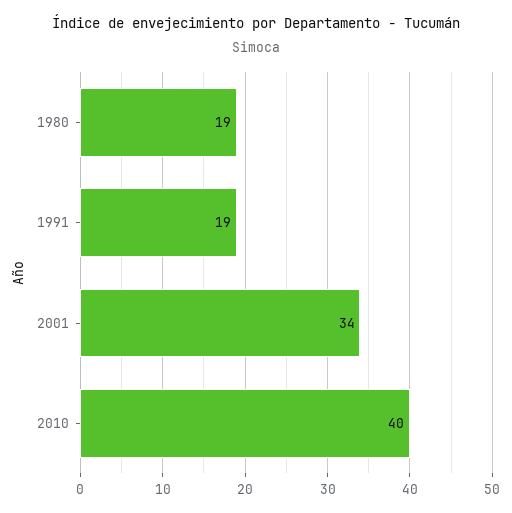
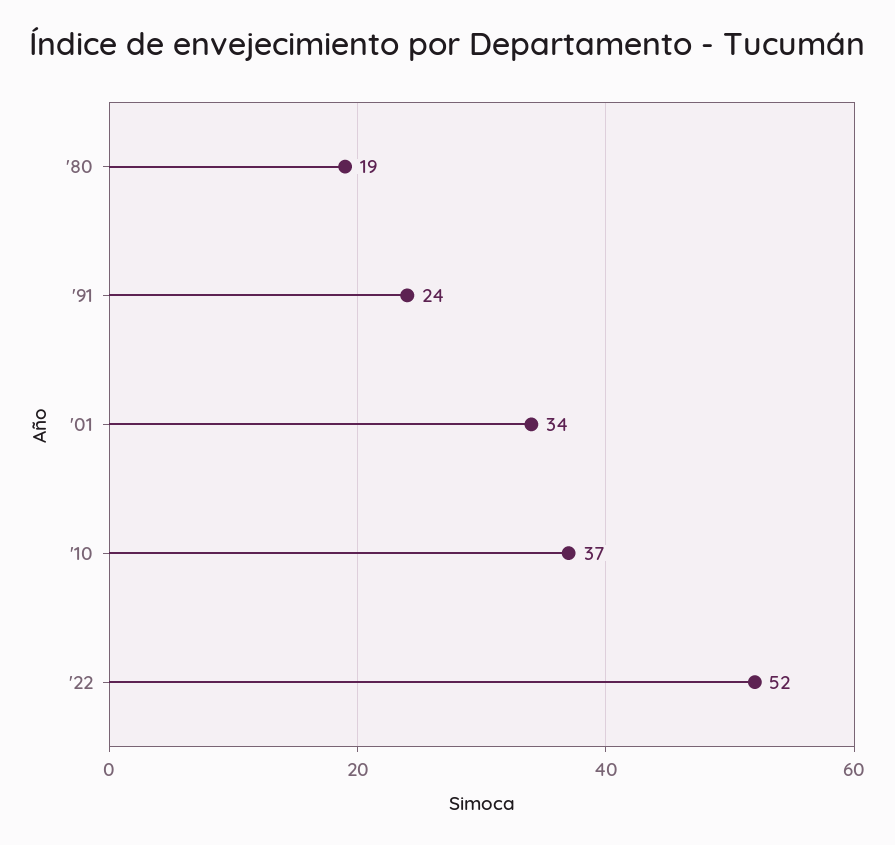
1991: 19 -> 24
2010: 40 -> 37
'22: none -> 52

